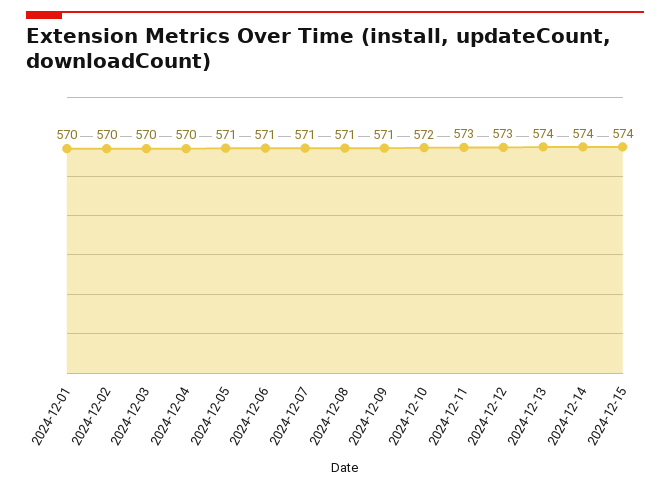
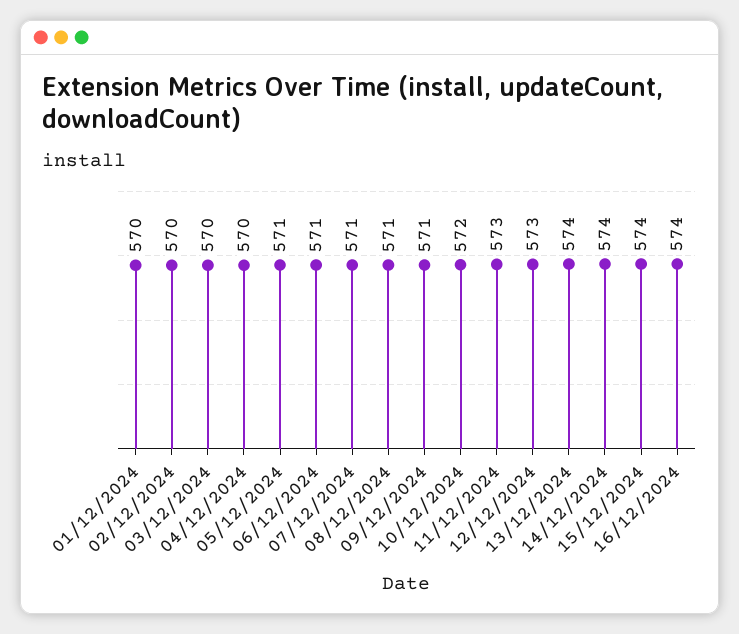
16/12/2024: none -> 574

